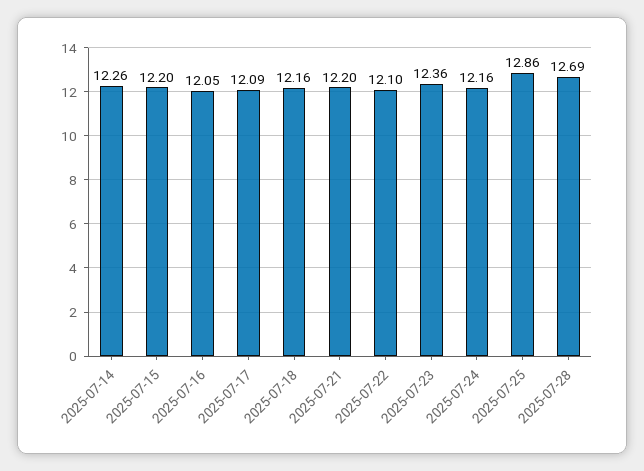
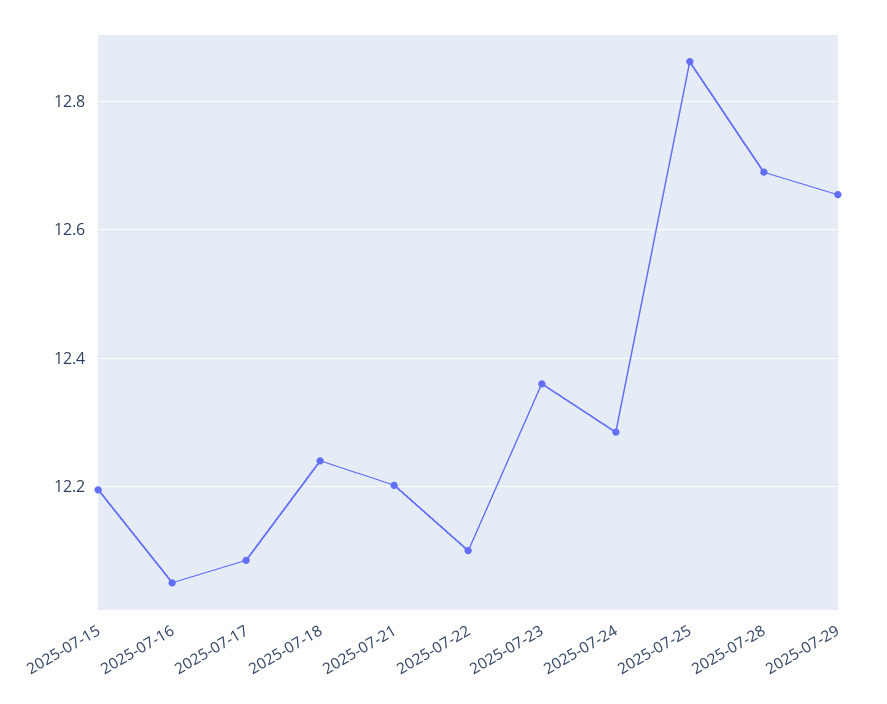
2025-07-14: 12.26 -> none
2025-07-18: 12.16 -> 12.24
2025-07-24: 12.16 -> 12.28
2025-07-29: none -> 12.66

